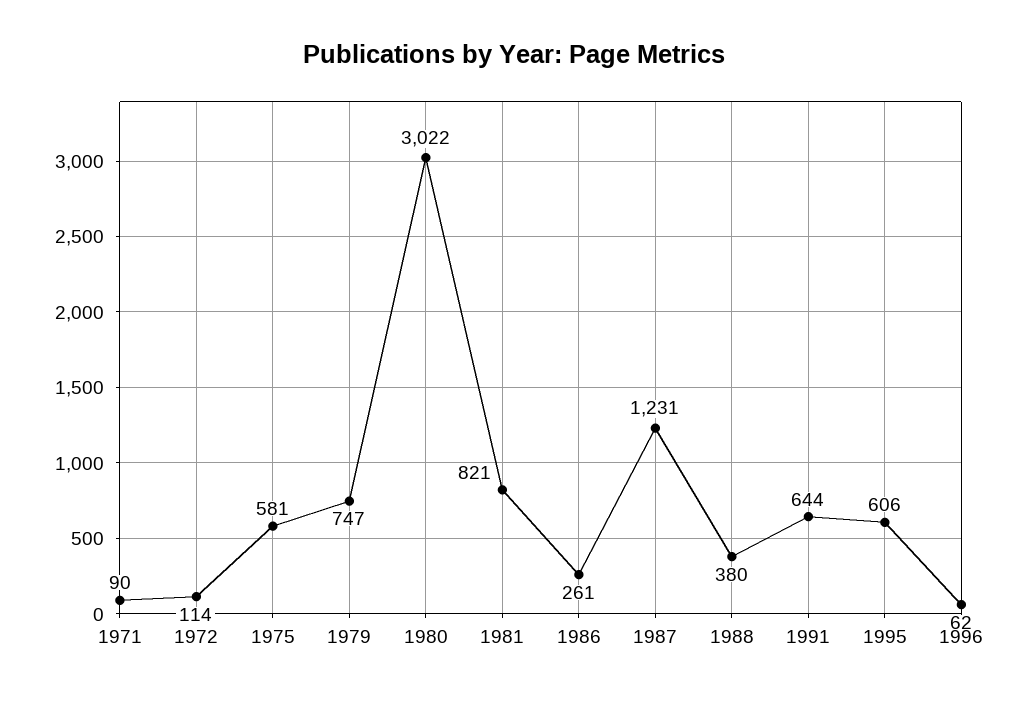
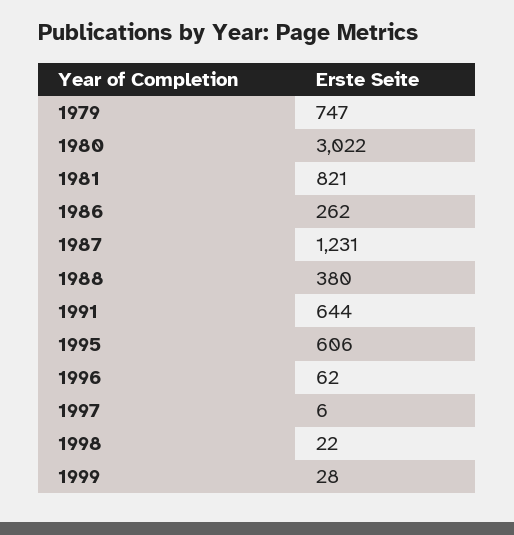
1971: 90 -> none
1972: 114 -> none
1975: 581 -> none
1986: 261 -> 262
1997: none -> 6
1998: none -> 22
1999: none -> 28

